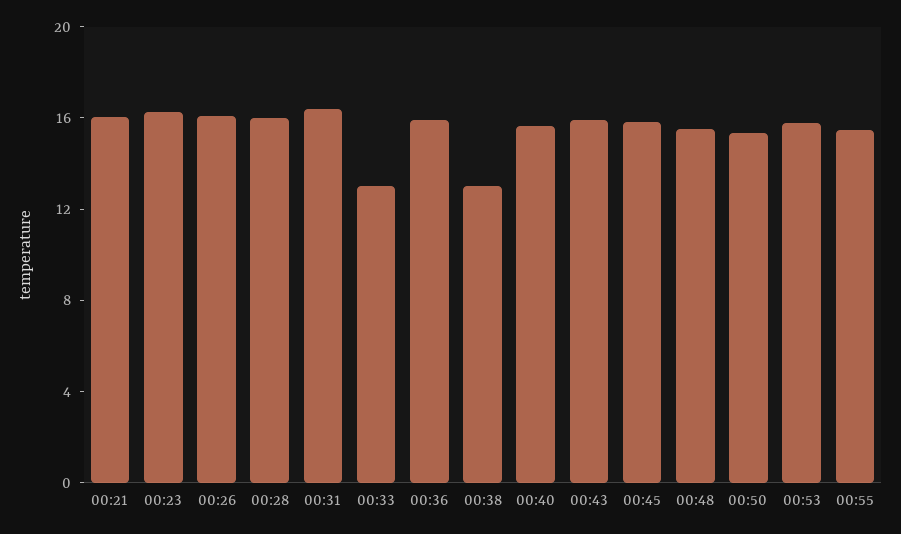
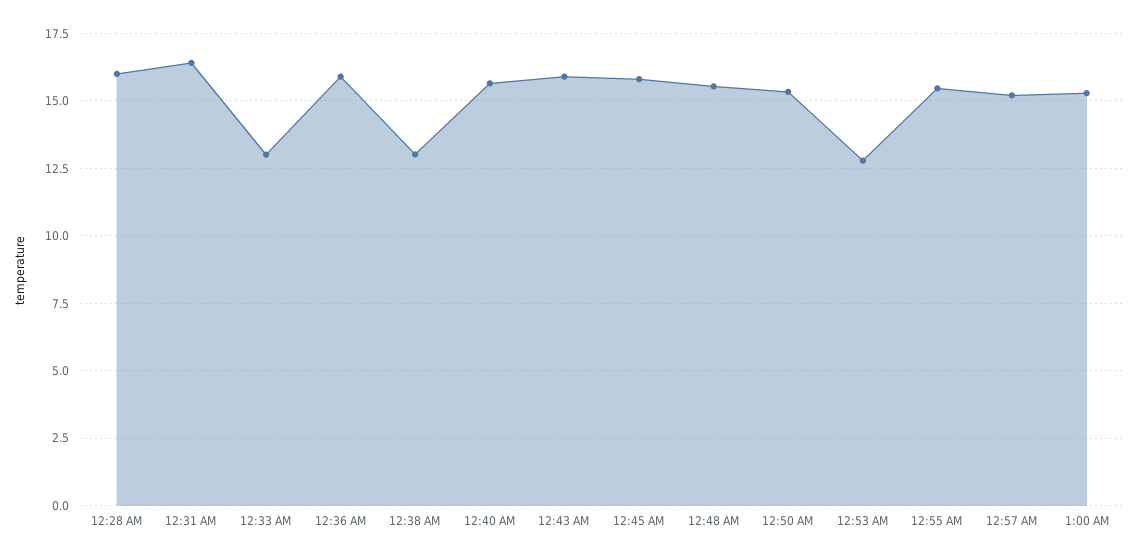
00:21: 16 -> none
00:23: 16 -> none
00:26: 16 -> none
00:53: 16 -> 12.75
12:57 AM: none -> 15.25
1:00 AM: none -> 15.25

